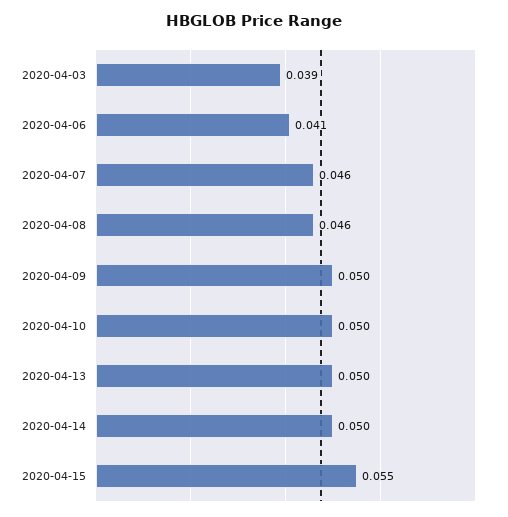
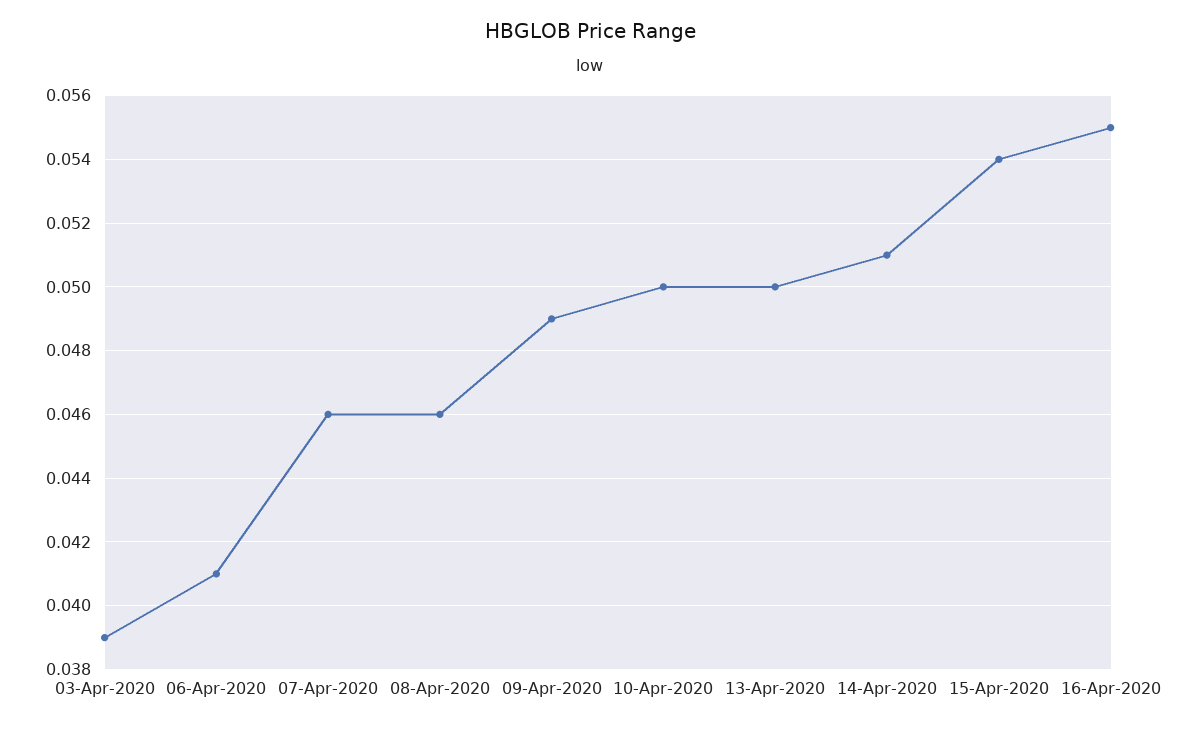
2020-04-09: 0.05 -> 0.049
2020-04-14: 0.05 -> 0.051
2020-04-15: 0.055 -> 0.054
16-Apr-2020: none -> 0.055

